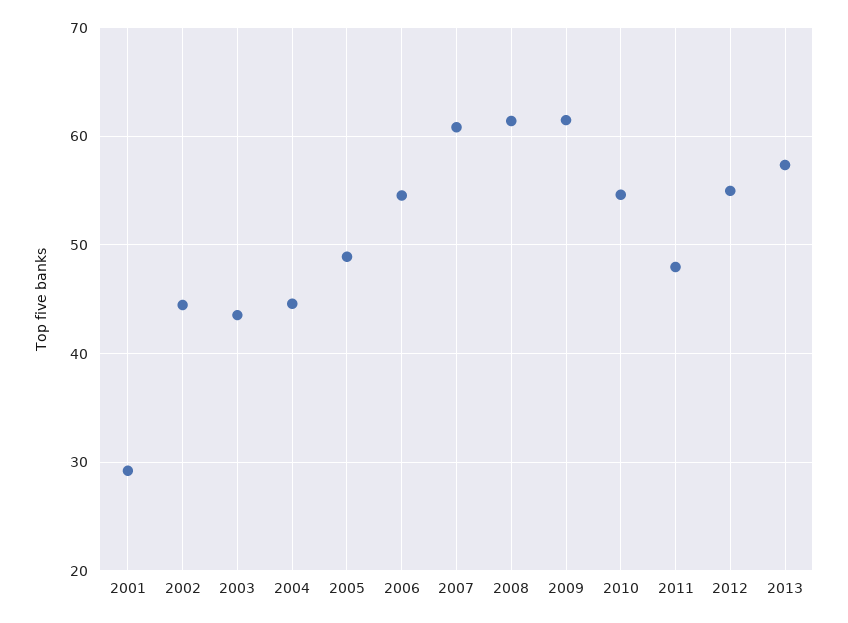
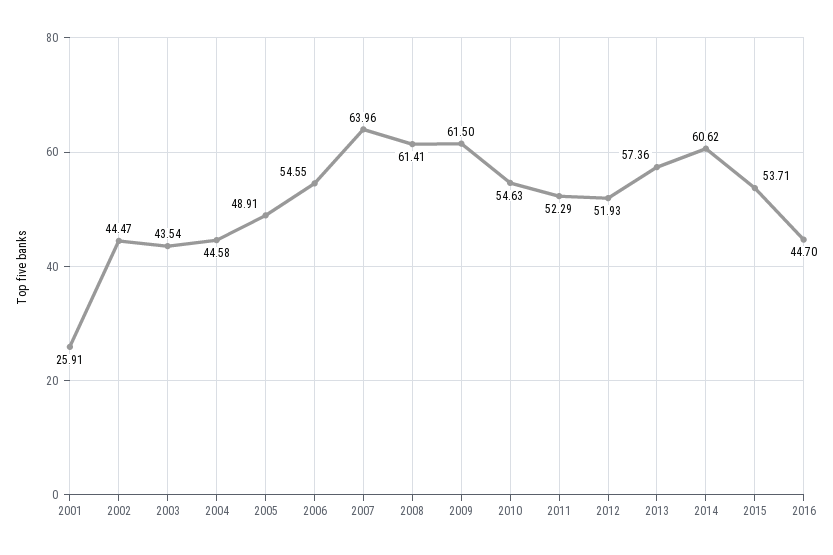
2001: 29 -> 25.91
2007: 61 -> 63.96
2011: 48 -> 52.29
2012: 55 -> 51.93
2014: none -> 60.62
2015: none -> 53.71
2016: none -> 44.7

